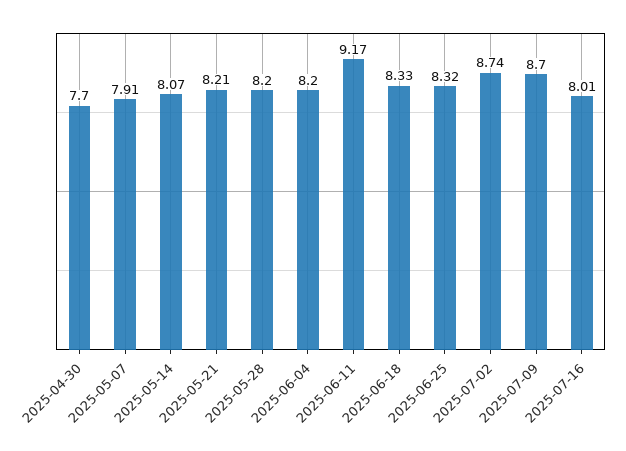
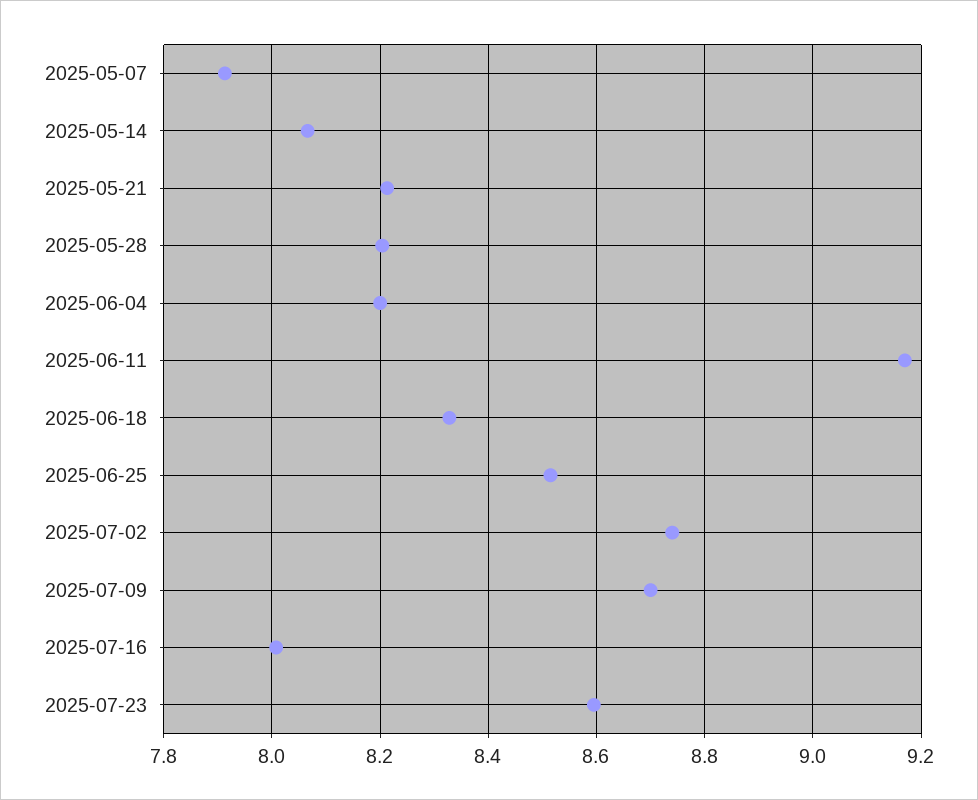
2025-04-30: 7.7 -> none
2025-06-25: 8.32 -> 8.52
2025-07-23: none -> 8.6

